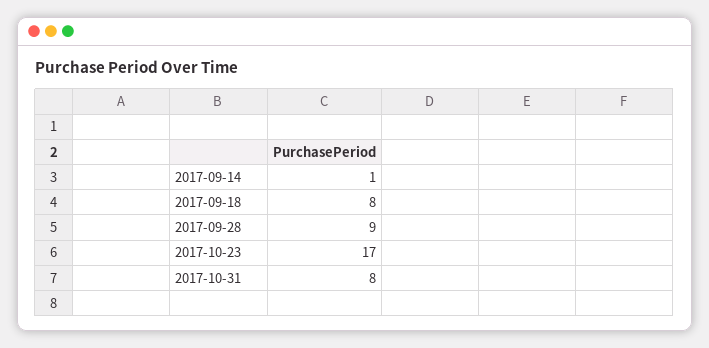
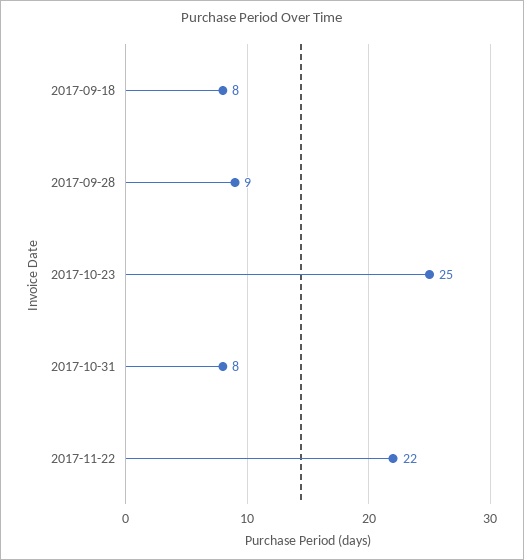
2017-09-14: 1 -> none
2017-10-23: 17 -> 25
2017-11-22: none -> 22

